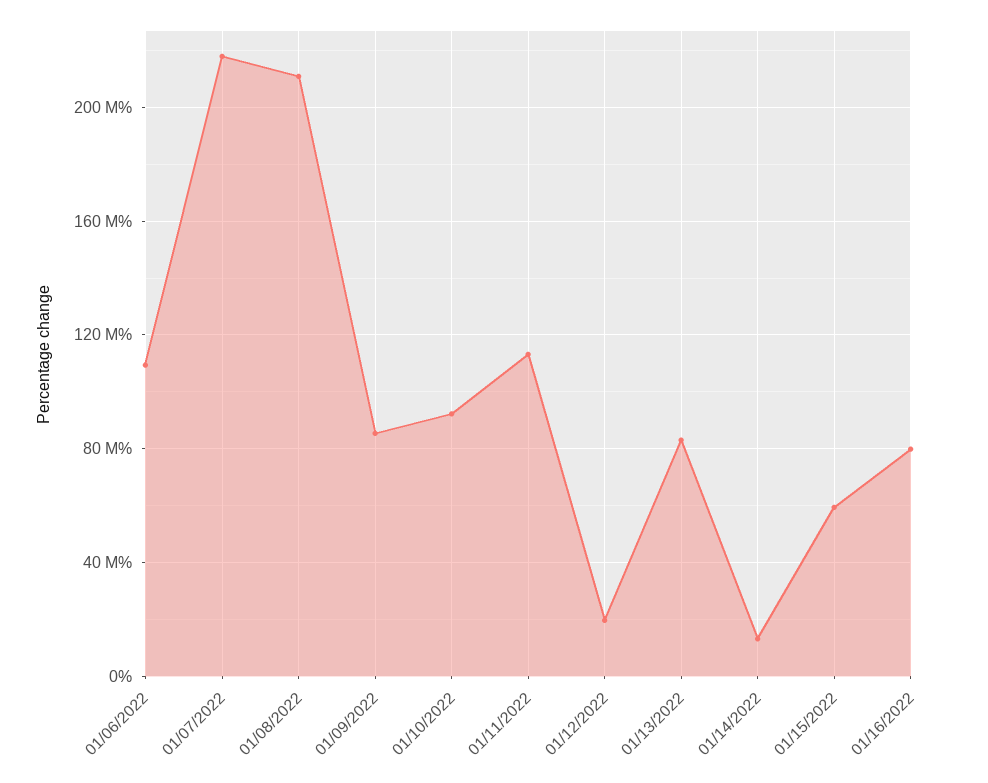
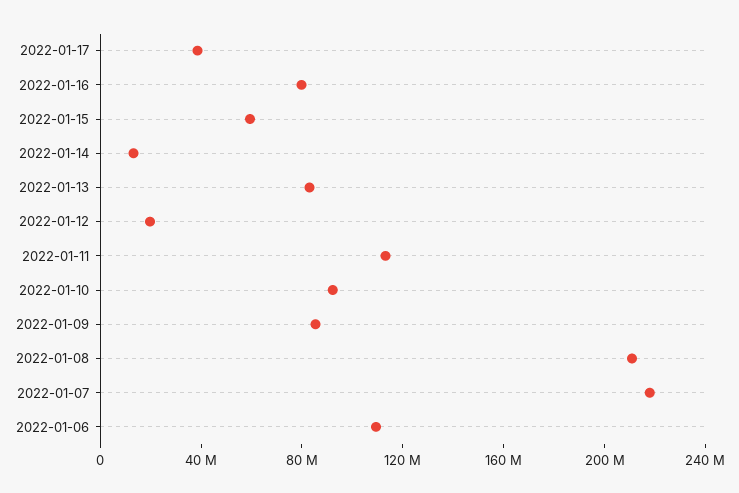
2022-01-17: none -> 40000000

